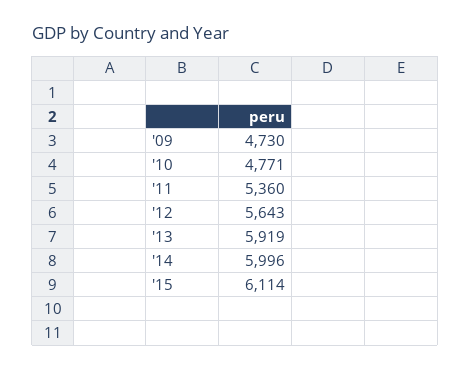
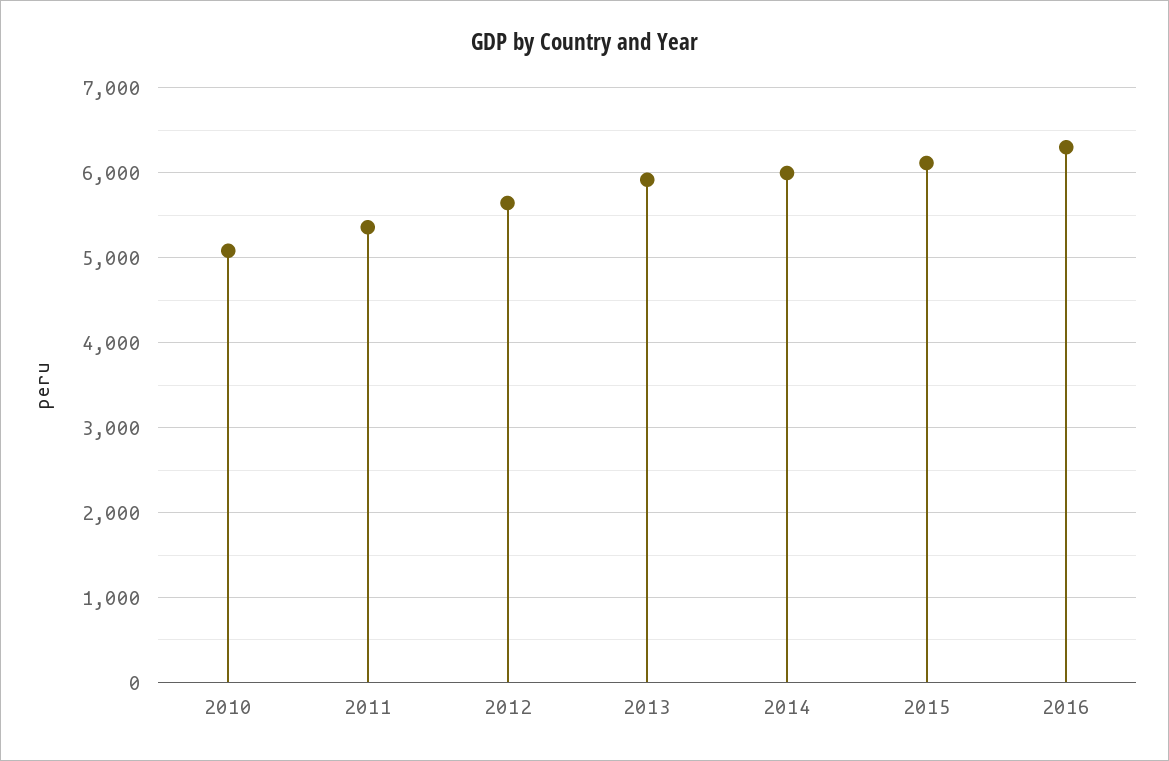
'09: 4730 -> none
'10: 4771 -> 5100
2016: none -> 6300

